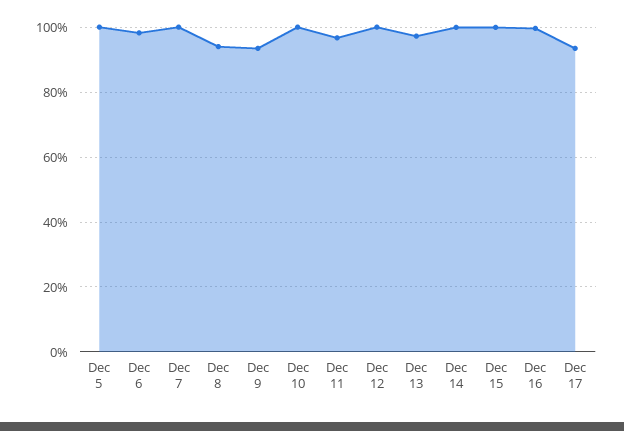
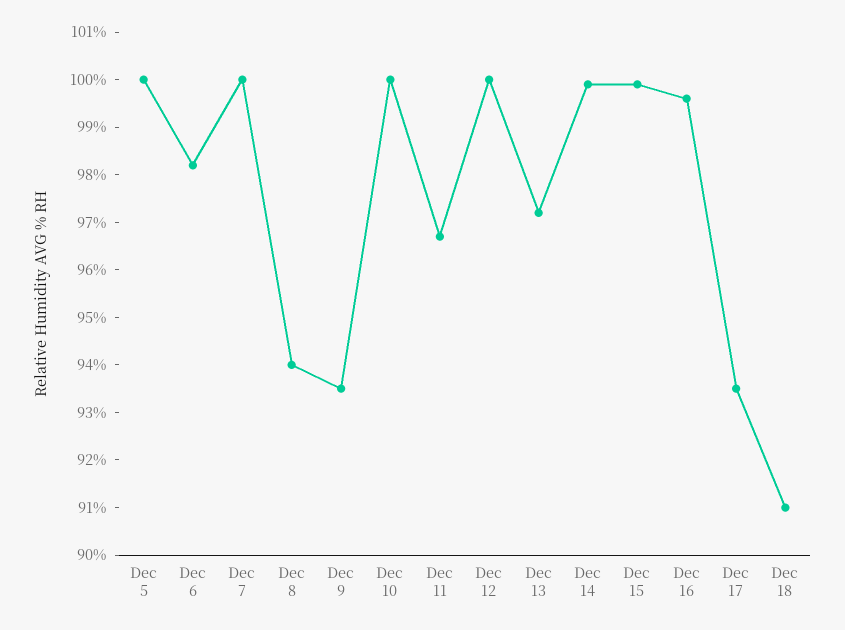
Dec 18: none -> 91

